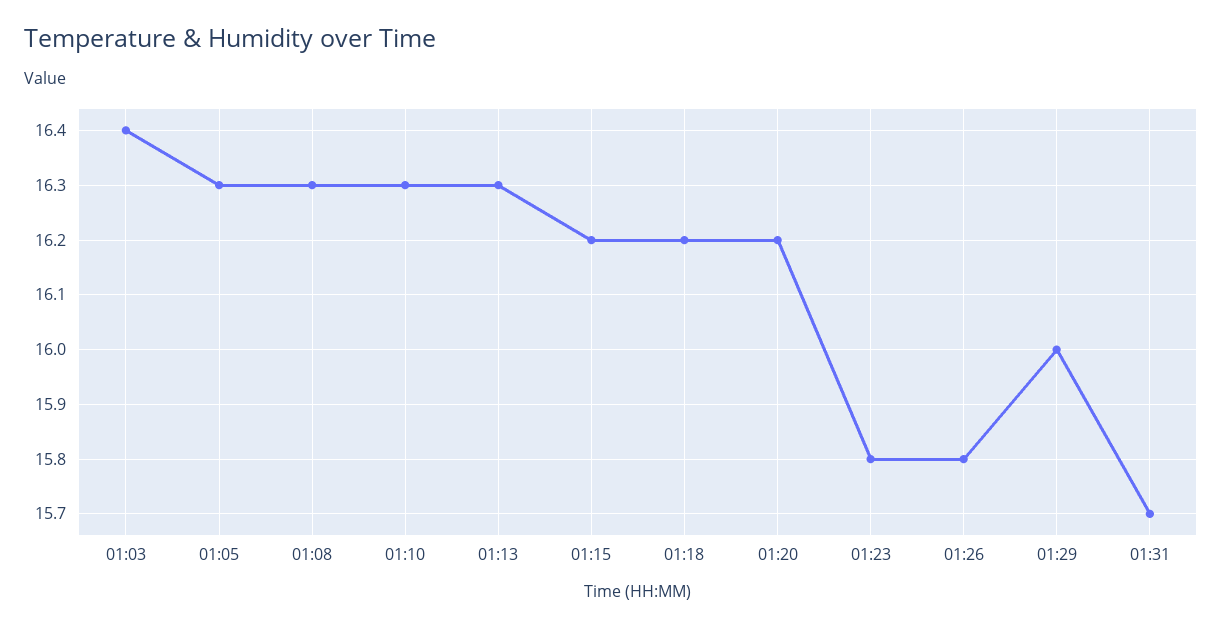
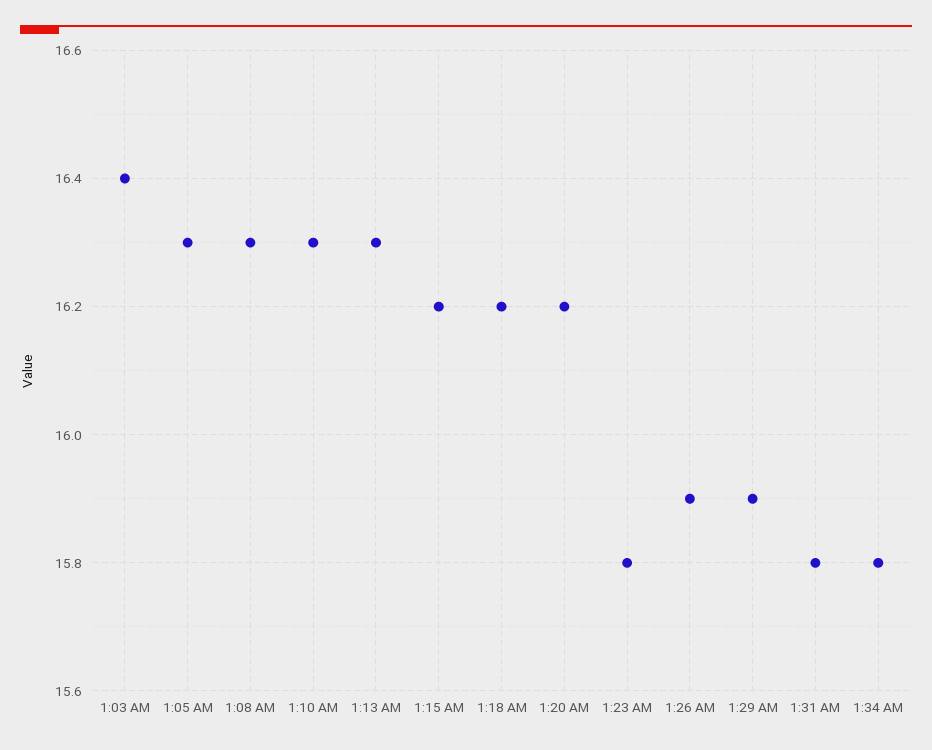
01:26: 15.8 -> 15.9
01:29: 16 -> 15.9
01:31: 15.7 -> 15.8
1:34 AM: none -> 15.8

